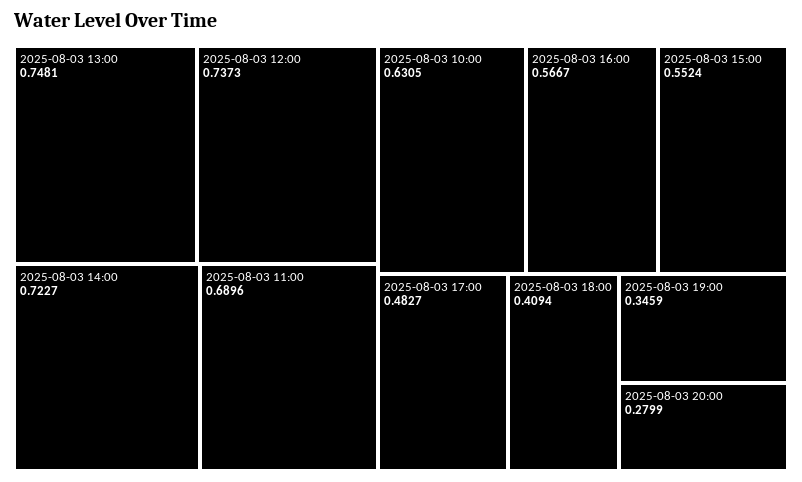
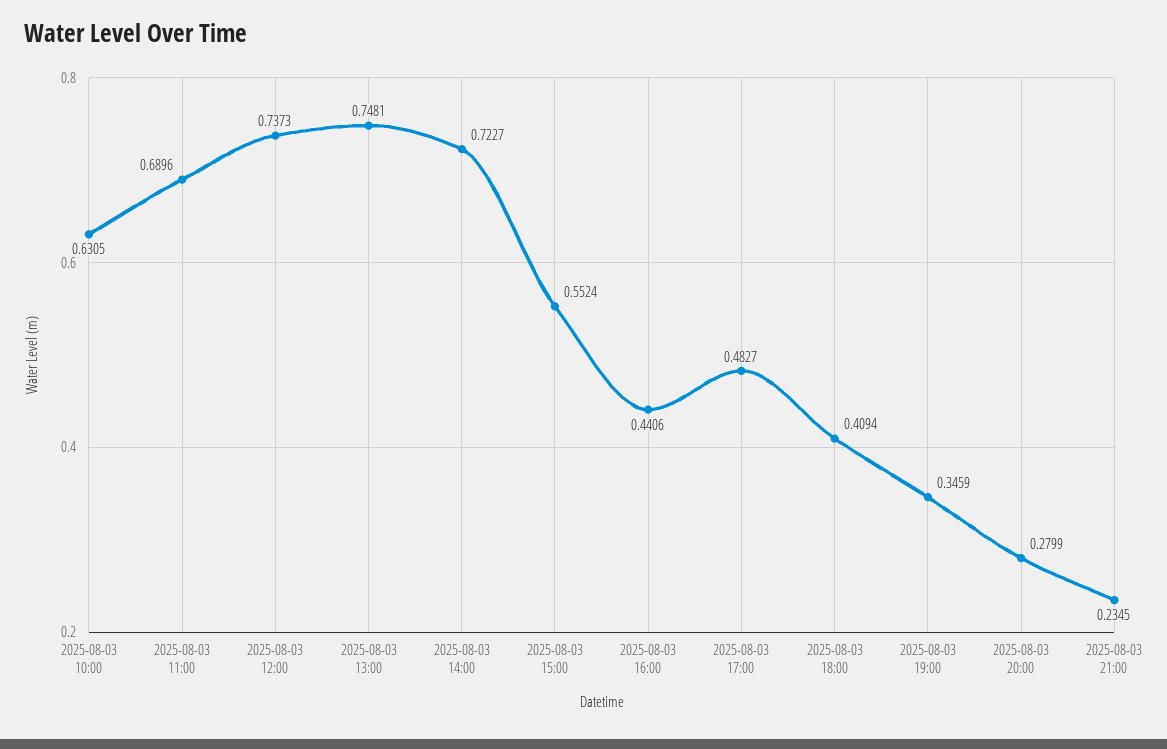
2025-08-03 16:00: 0.5667 -> 0.4406
2025-08-03 21:00: none -> 0.2345

